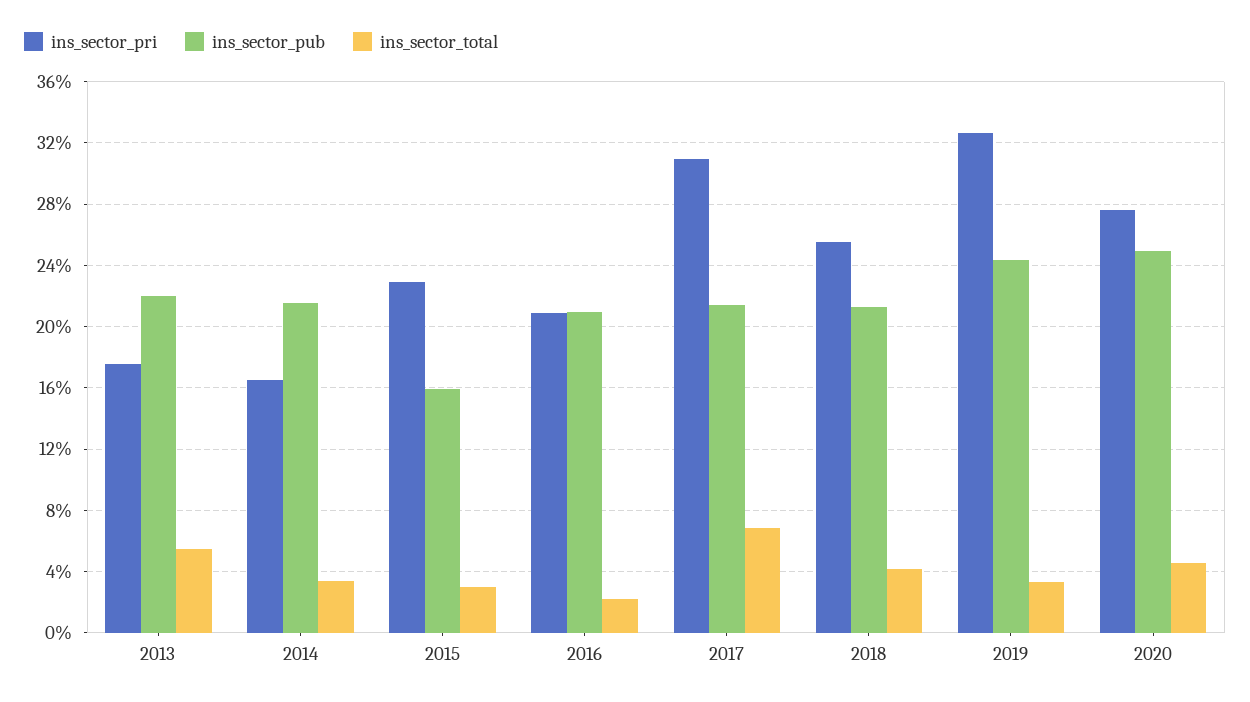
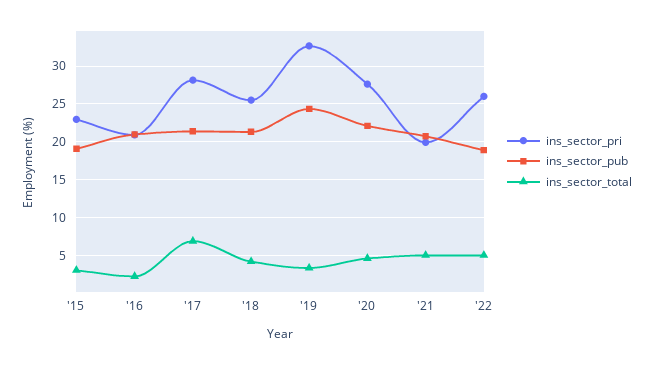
ins_sector_pri, 2013: 17.5 -> none
ins_sector_pub, 2013: 22 -> none
ins_sector_total, 2013: 5.5 -> none
ins_sector_pri, 2014: 16.5 -> none
ins_sector_pub, 2014: 21.5 -> none
ins_sector_total, 2014: 3.5 -> none
ins_sector_pub, 2015: 16 -> 19
ins_sector_pri, 2017: 31 -> 28
ins_sector_pub, 2020: 25 -> 22
ins_sector_pri, '21: none -> 20
ins_sector_pub, '21: none -> 21
ins_sector_total, '21: none -> 5
ins_sector_pri, '22: none -> 26
ins_sector_pub, '22: none -> 19
ins_sector_total, '22: none -> 5

